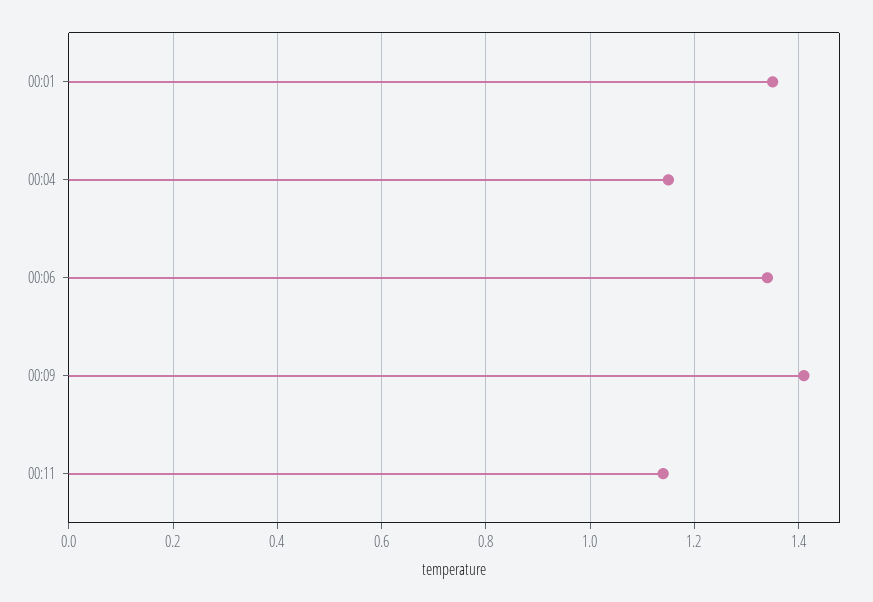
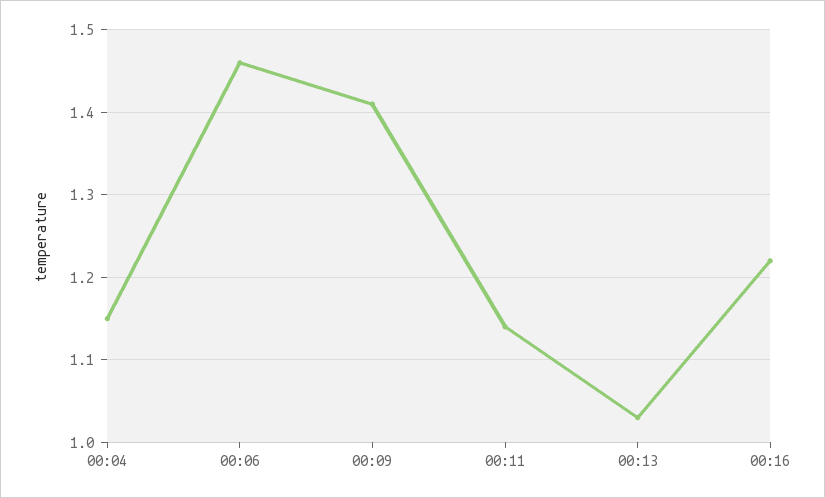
00:01: 1.35 -> none
00:06: 1.35 -> 1.46
00:13: none -> 1.03
00:16: none -> 1.22

